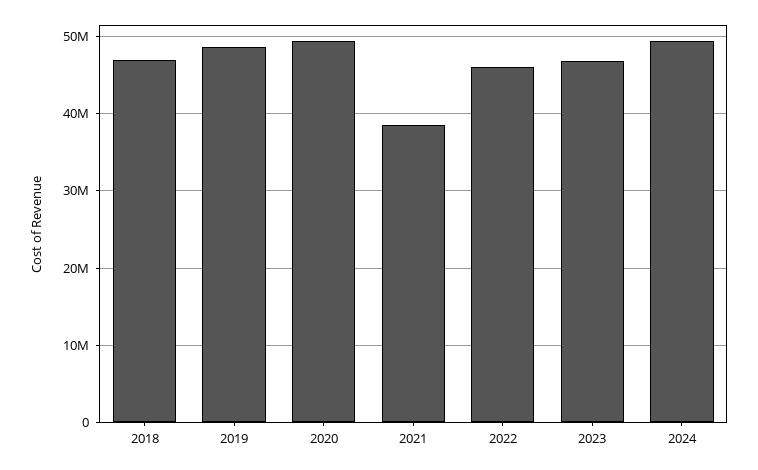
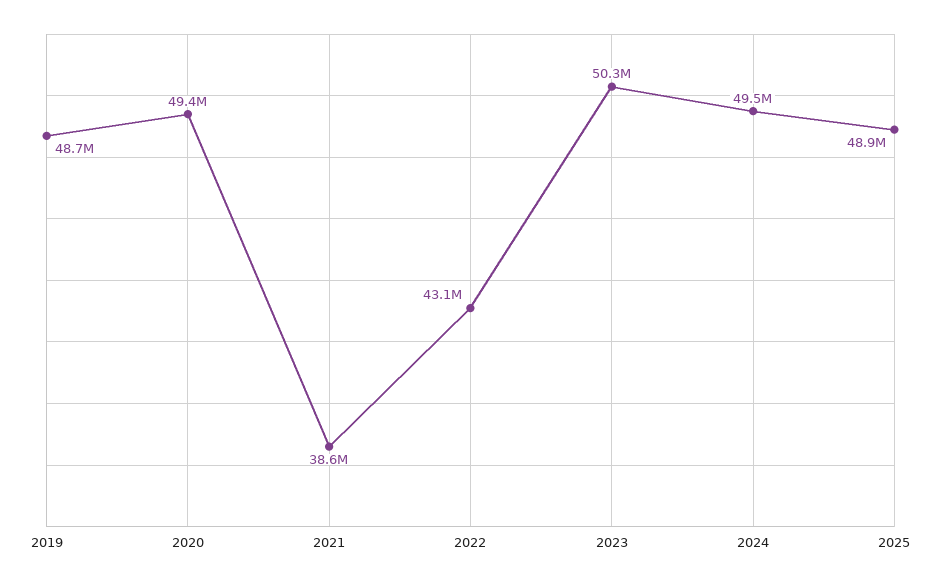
2018: 47000000 -> none
2022: 46000000 -> 43100000
2023: 47000000 -> 50300000
2025: none -> 48900000

